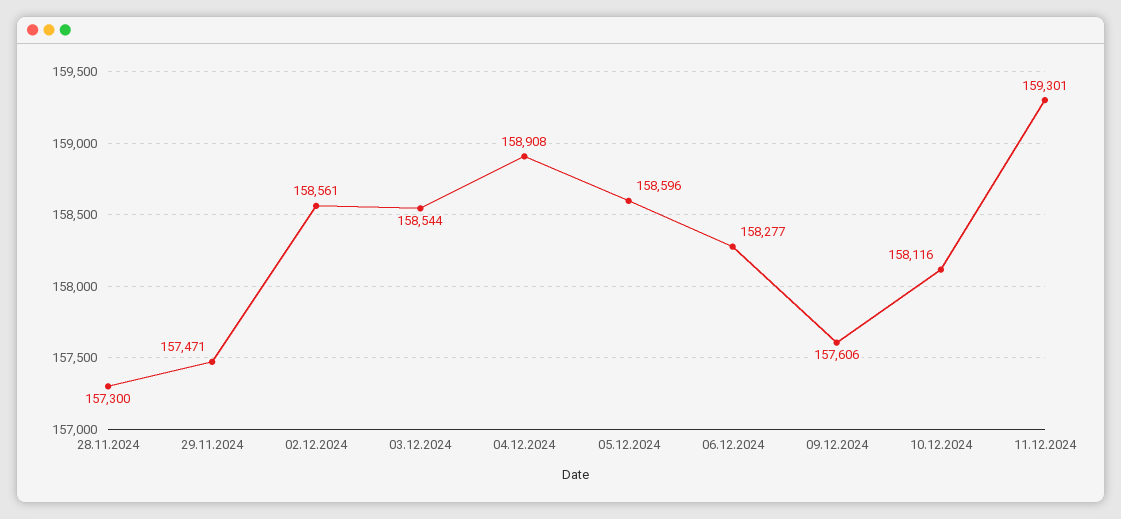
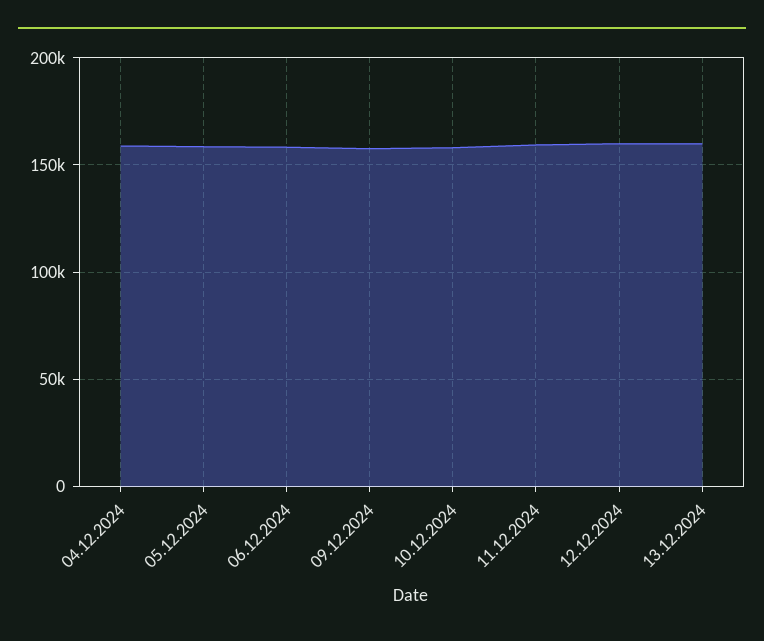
28.11.2024: 157300 -> none
29.11.2024: 157471 -> none
02.12.2024: 158561 -> none
03.12.2024: 158544 -> none
12.12.2024: none -> 160000
13.12.2024: none -> 160000

